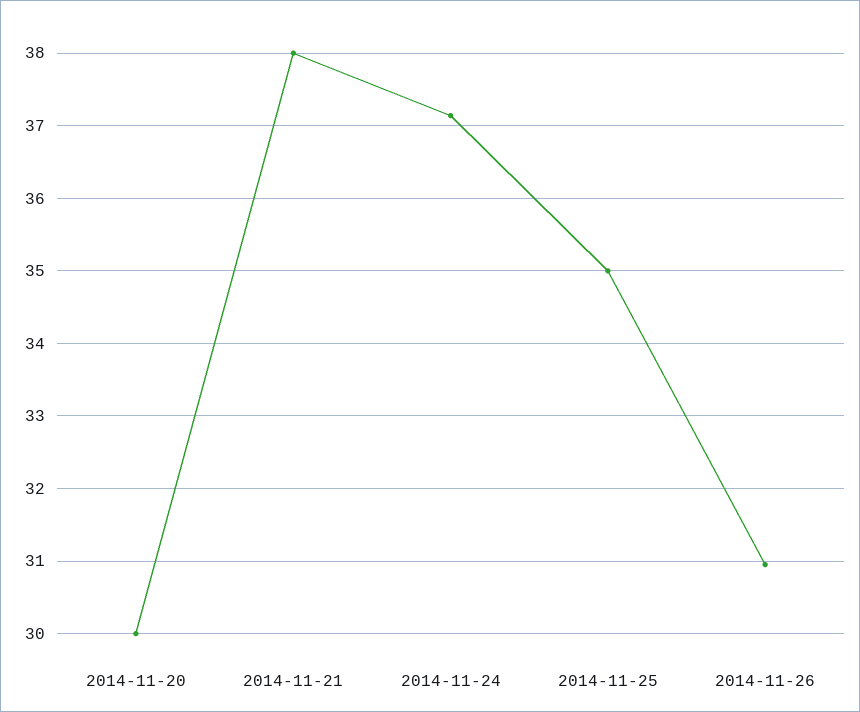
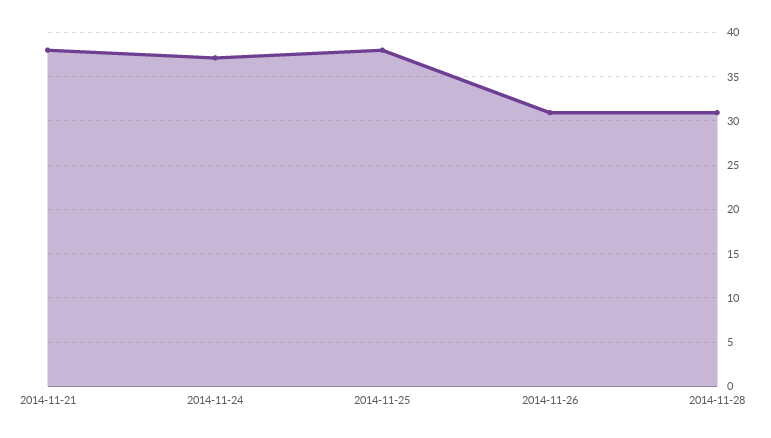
2014-11-20: 30 -> none
2014-11-25: 35 -> 38
2014-11-28: none -> 31

